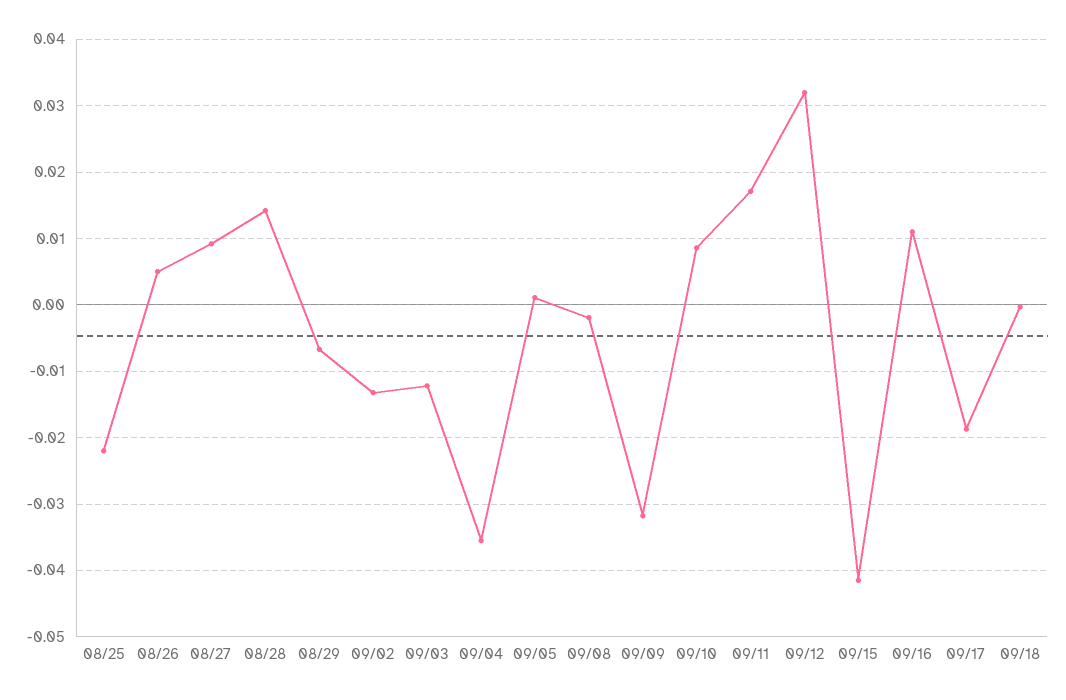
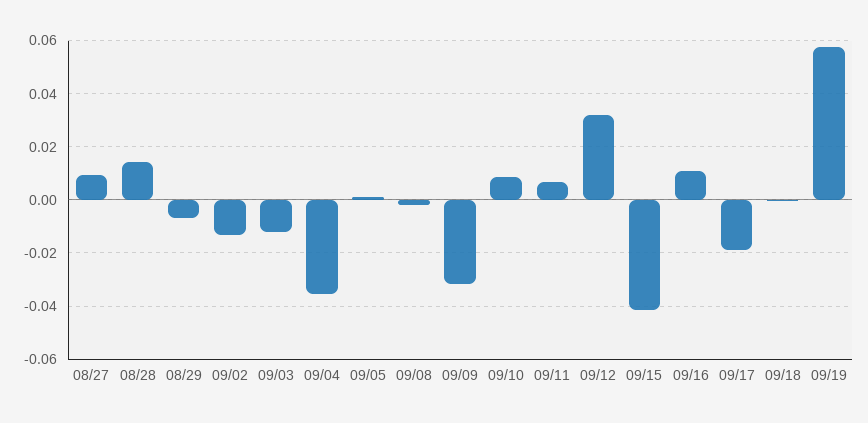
08/25: -0.022 -> none
08/26: 0.005 -> none
09/11: 0.017 -> 0.0075
09/19: none -> 0.0575

